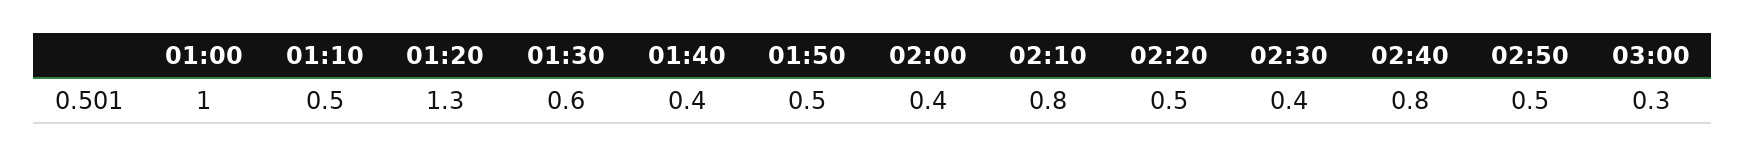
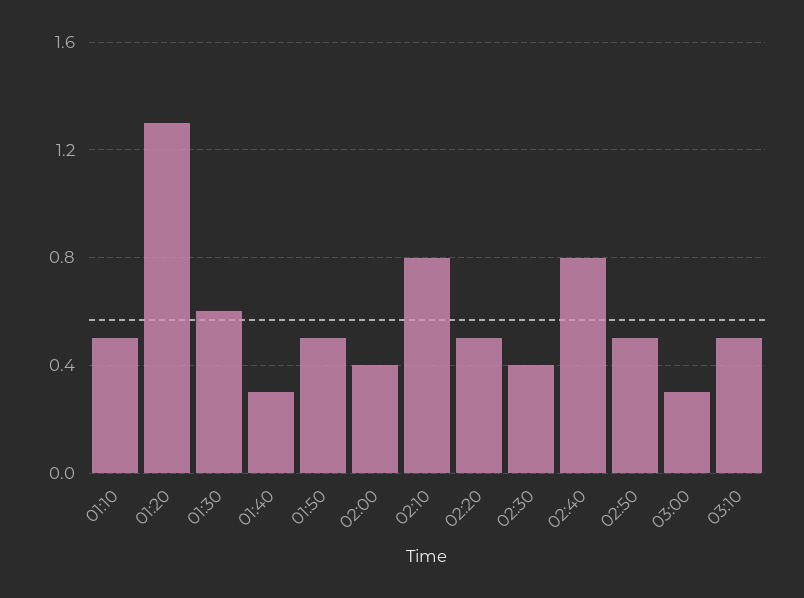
01:00: 1 -> none
01:40: 0.4 -> 0.3
03:10: none -> 0.5

